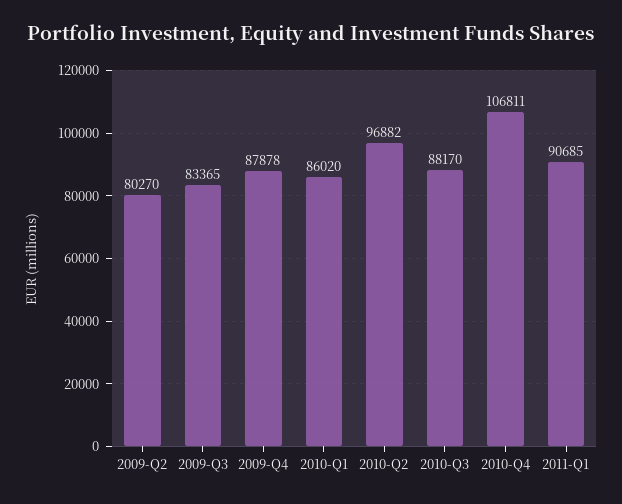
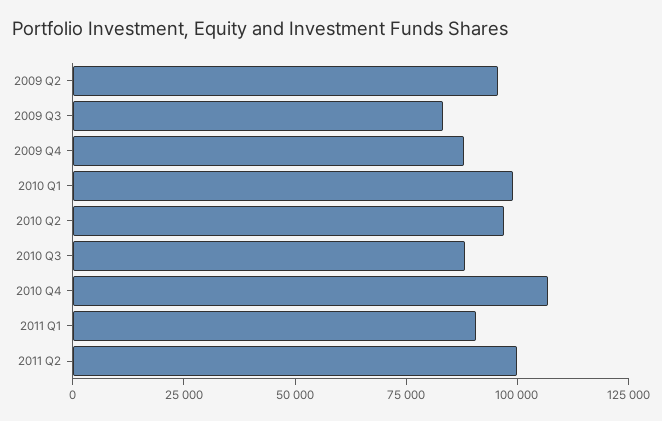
2009-Q2: 80270 -> 95000
2010-Q1: 86020 -> 100000
2011 Q2: none -> 100000

